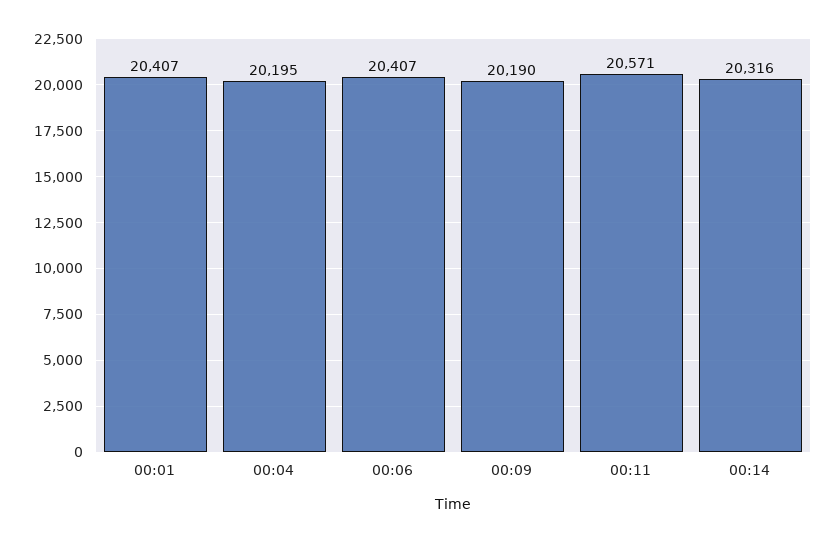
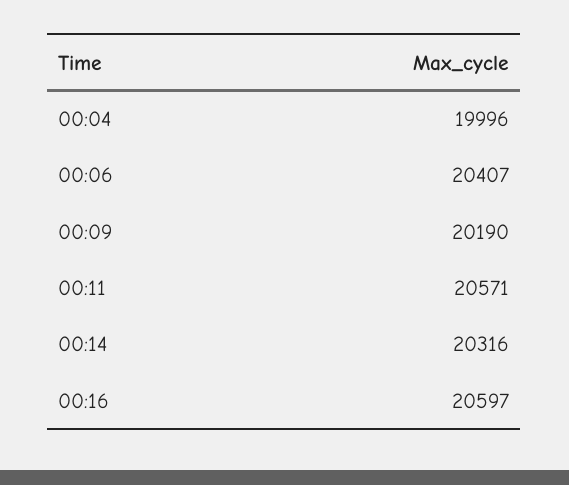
00:01: 20407 -> none
00:04: 20195 -> 19996
00:16: none -> 20597

